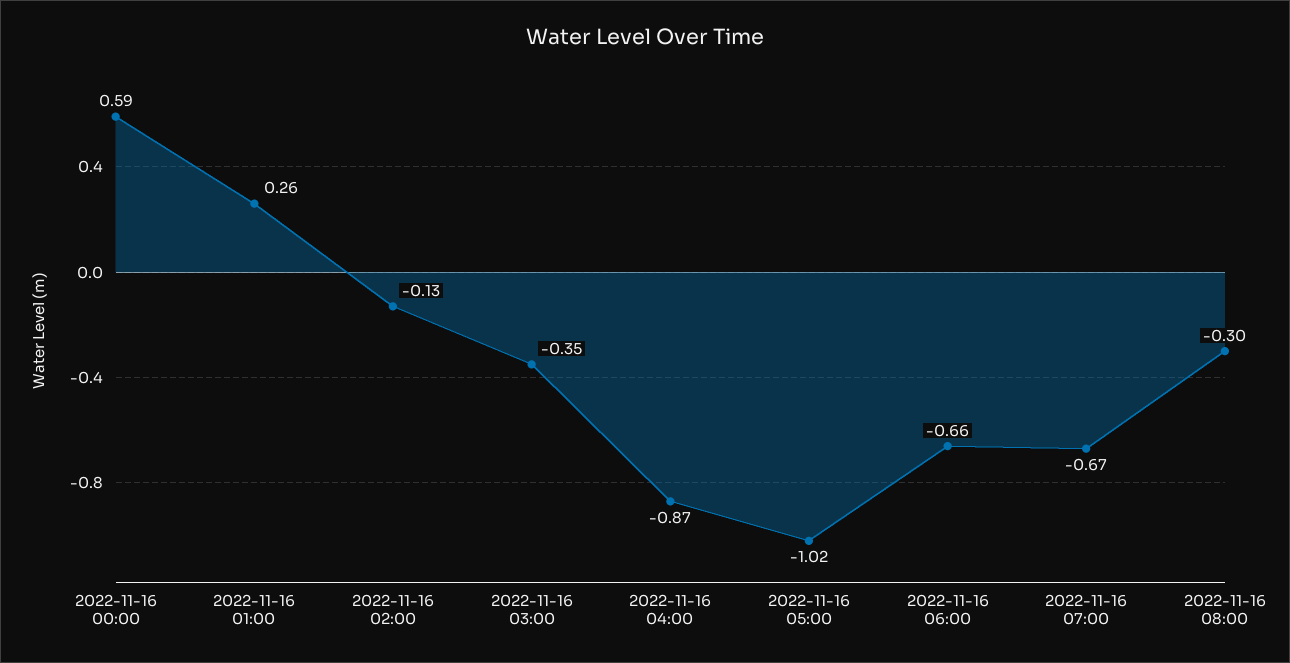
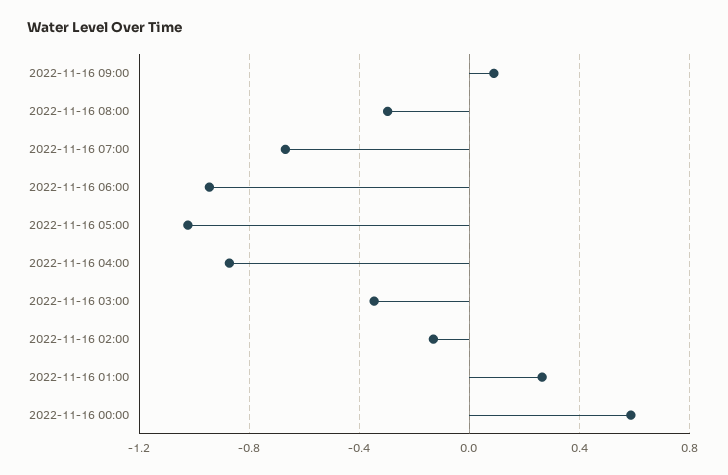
2022-11-16 06:00: -0.66 -> -0.95
2022-11-16 09:00: none -> 0.1

